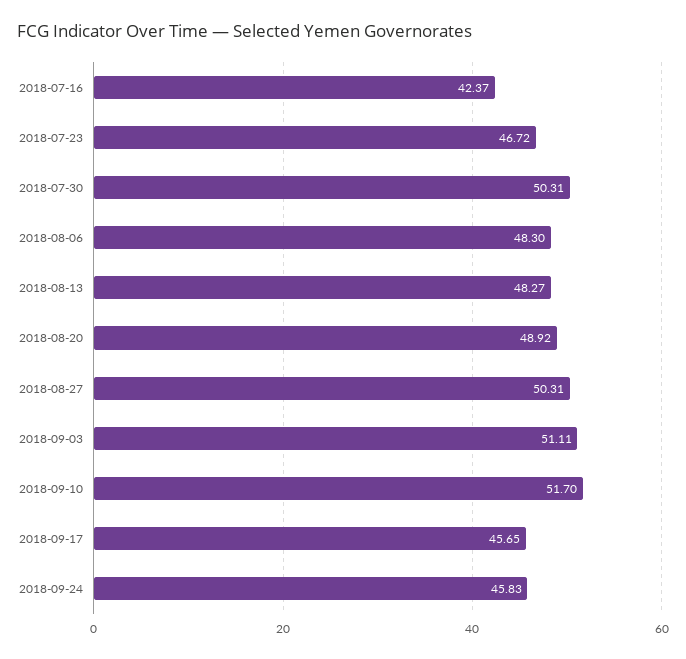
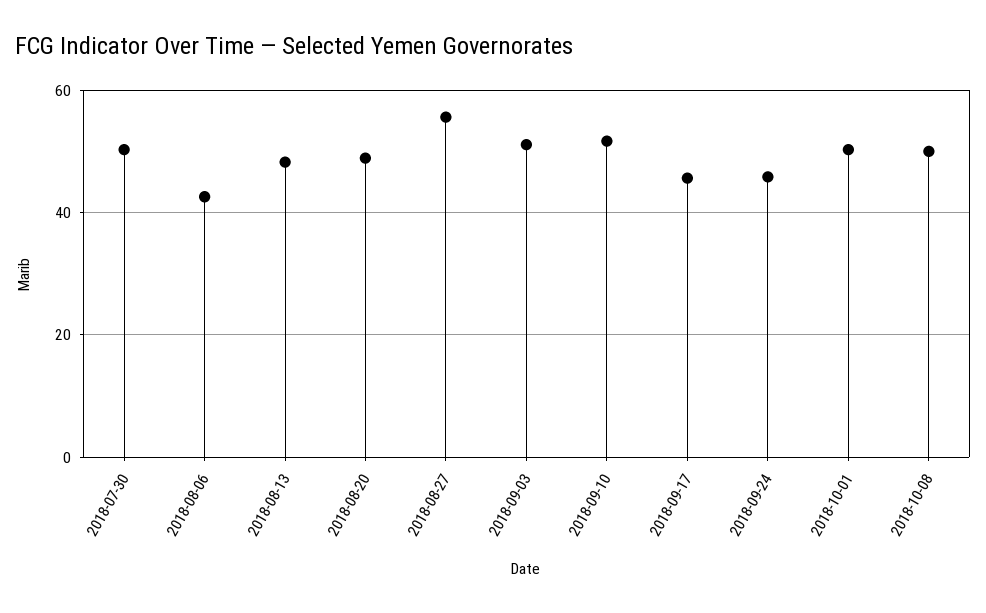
2018-07-16: 42.37 -> none
2018-07-23: 46.72 -> none
2018-08-06: 48.3 -> 42
2018-08-27: 50.31 -> 56
2018-10-01: none -> 50
2018-10-08: none -> 50

